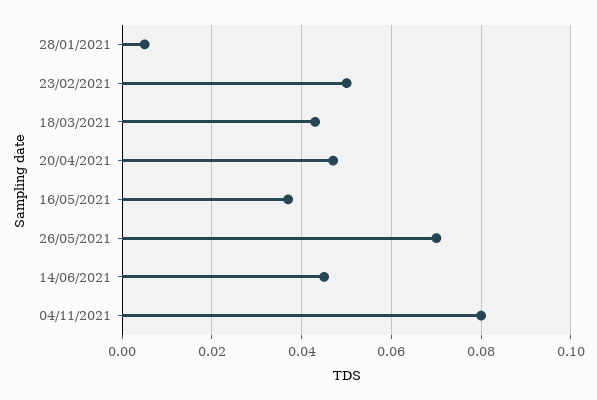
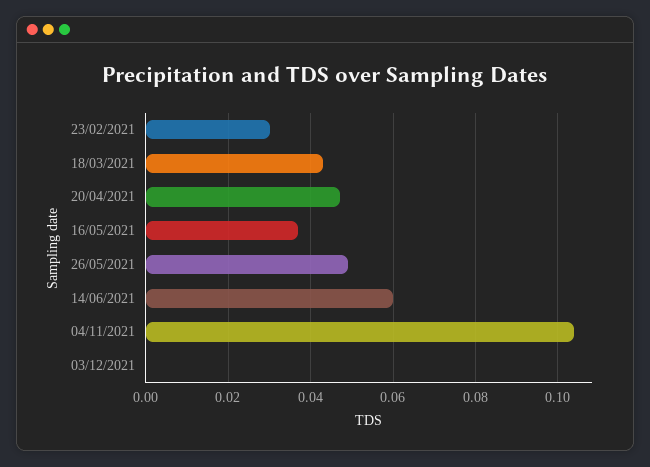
28/01/2021: 0.005 -> none
23/02/2021: 0.05 -> 0.03
26/05/2021: 0.07 -> 0.05
14/06/2021: 0.045 -> 0.06
04/11/2021: 0.08 -> 0.105
03/12/2021: none -> 0

